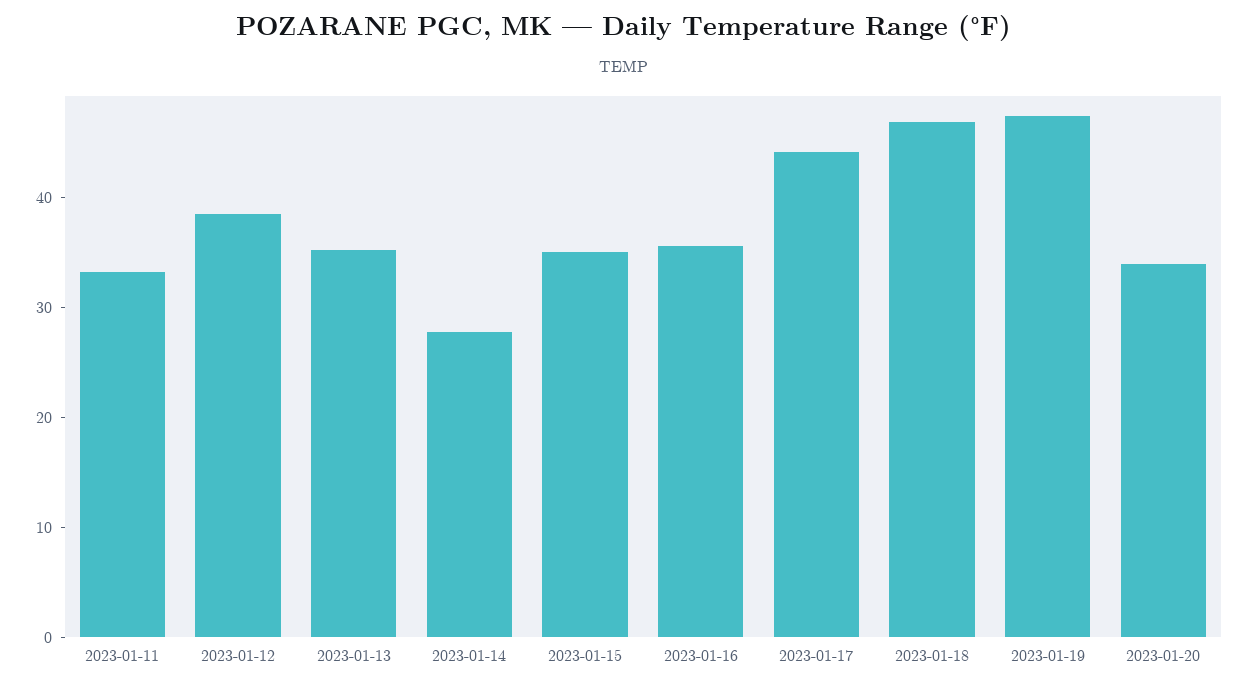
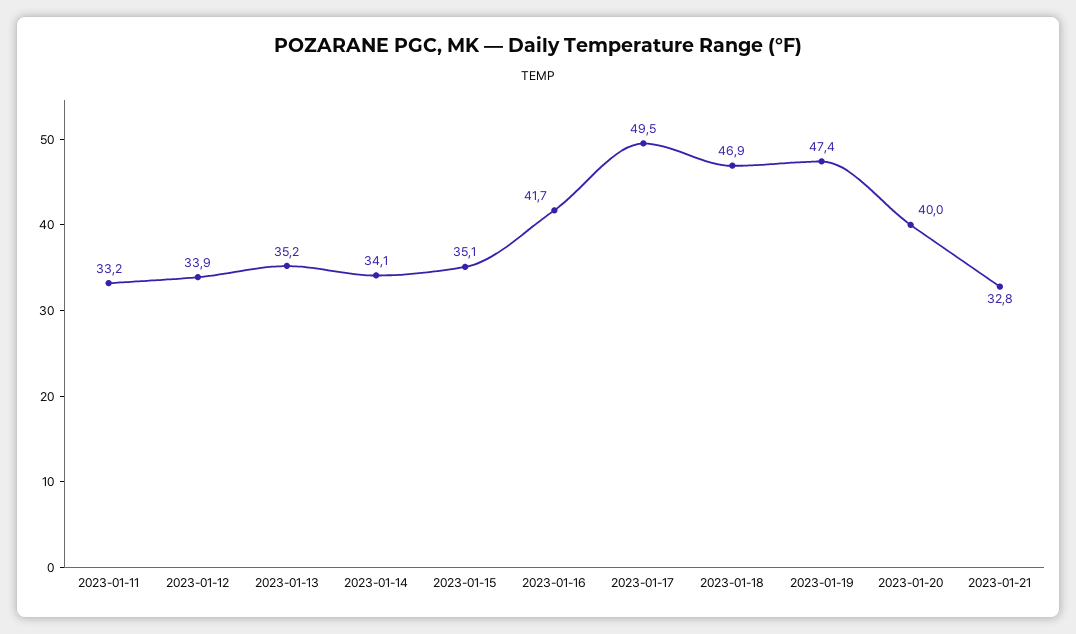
2023-01-12: 38 -> 33.9
2023-01-14: 28 -> 34.1
2023-01-16: 36 -> 41.7
2023-01-17: 44 -> 49.5
2023-01-20: 34 -> 40
2023-01-21: none -> 32.8

